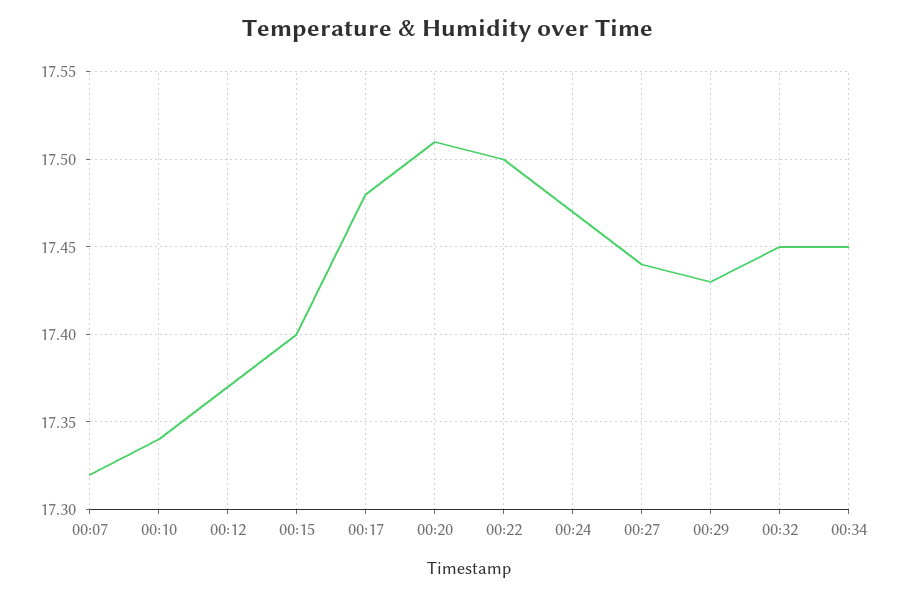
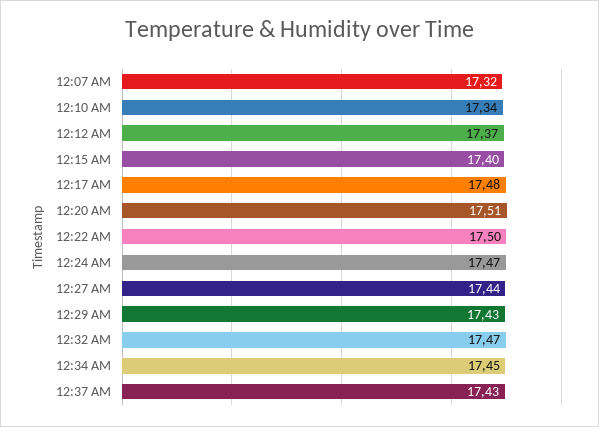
00:32: 17.45 -> 17.47
12:37 AM: none -> 17.43

